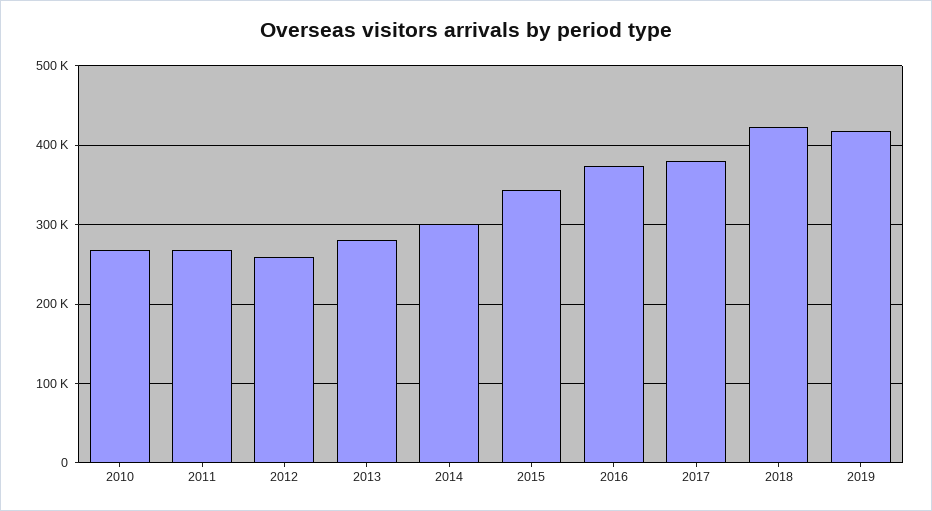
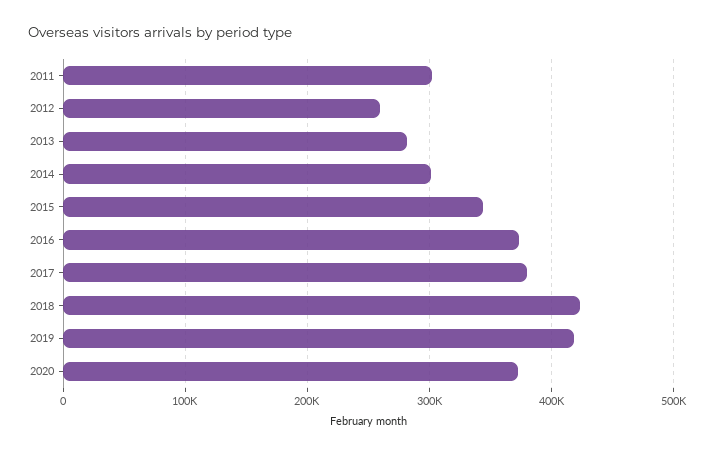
2010: 270000 -> none
2011: 270000 -> 300000
2020: none -> 370000

